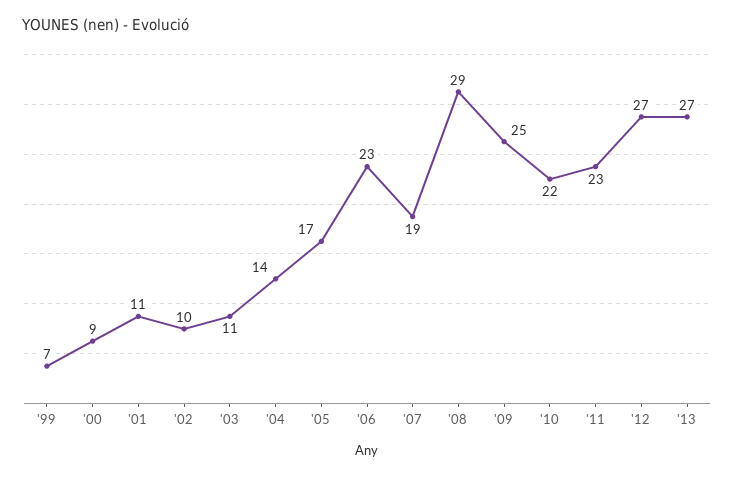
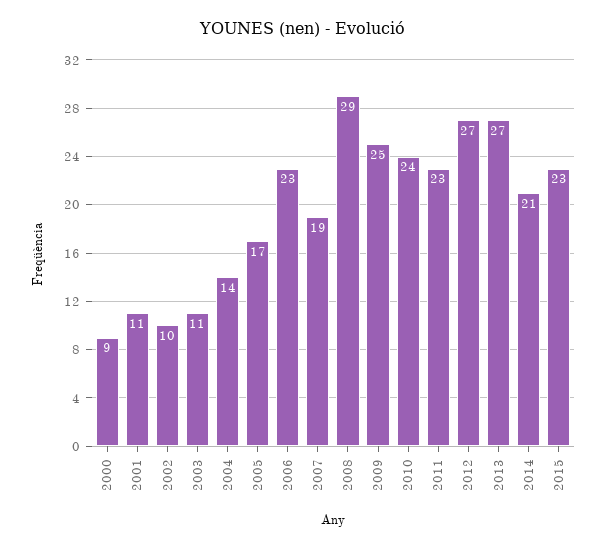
'99: 7 -> none
'10: 22 -> 24
2014: none -> 21
2015: none -> 23

